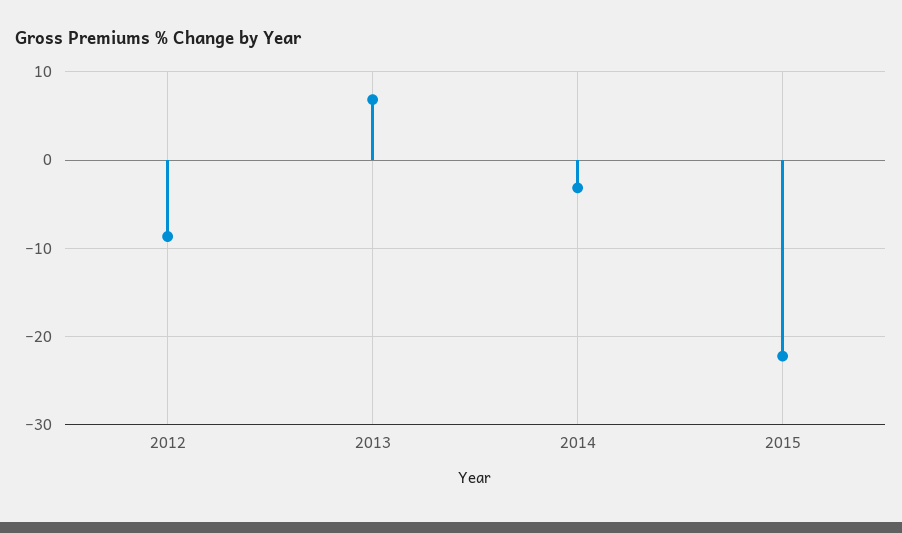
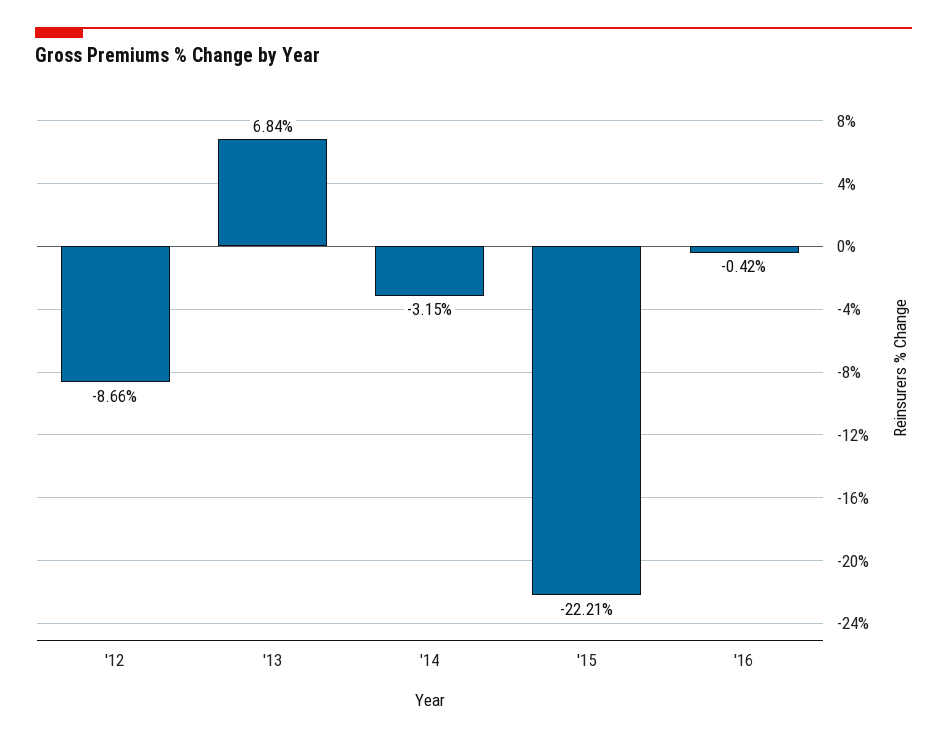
'16: none -> -0.42

